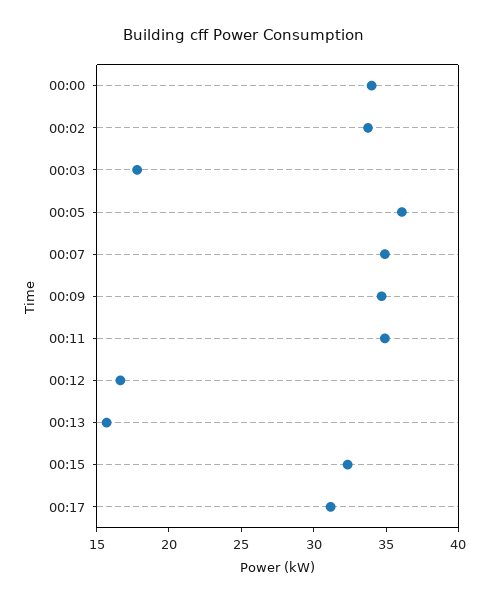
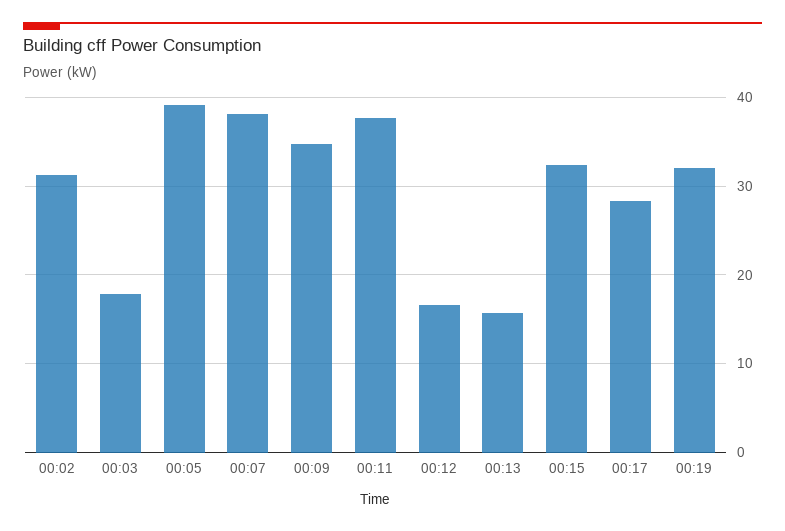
00:00: 34 -> none
00:02: 34 -> 31
00:05: 36 -> 39
00:07: 35 -> 38
00:11: 35 -> 38
00:17: 31 -> 28
00:19: none -> 32

